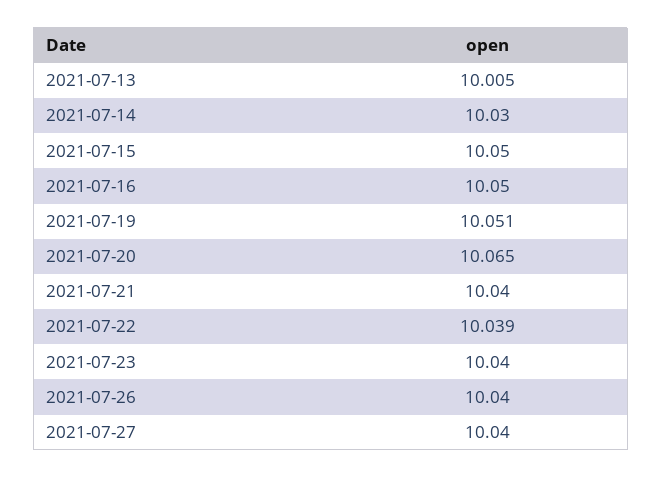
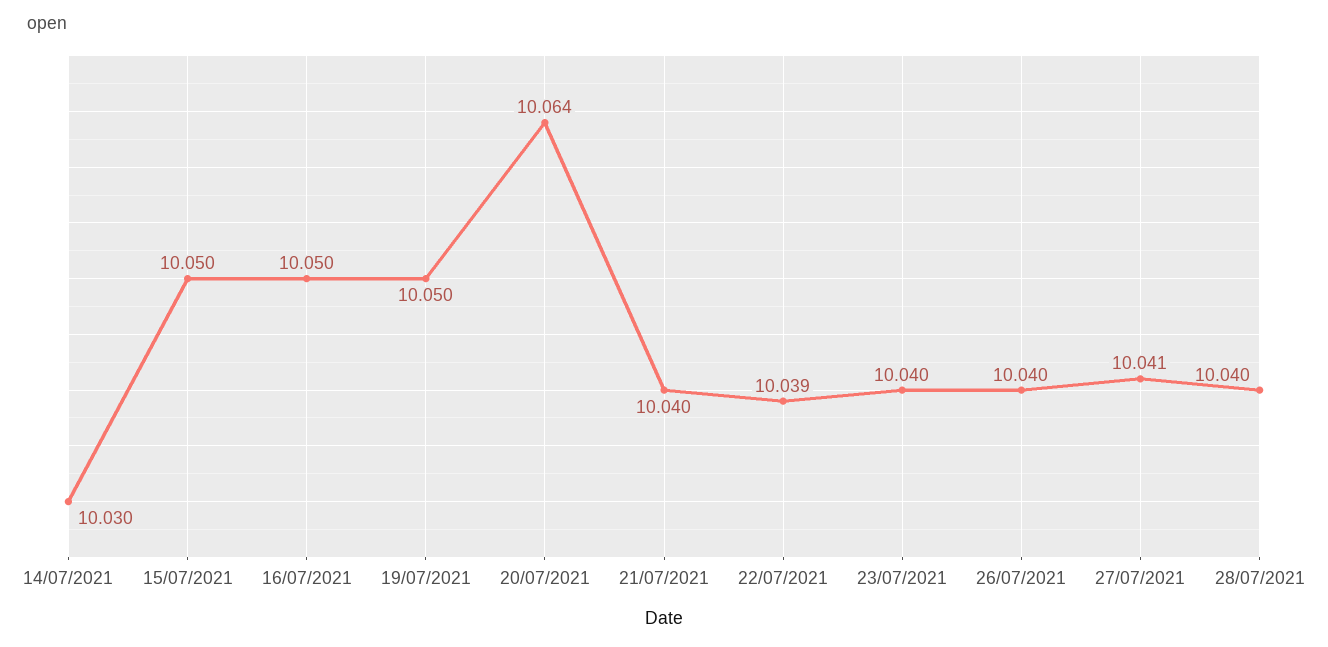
2021-07-13: 10.005 -> none
2021-07-19: 10.051 -> 10.05
2021-07-20: 10.065 -> 10.064
2021-07-27: 10.04 -> 10.041
28/07/2021: none -> 10.04

